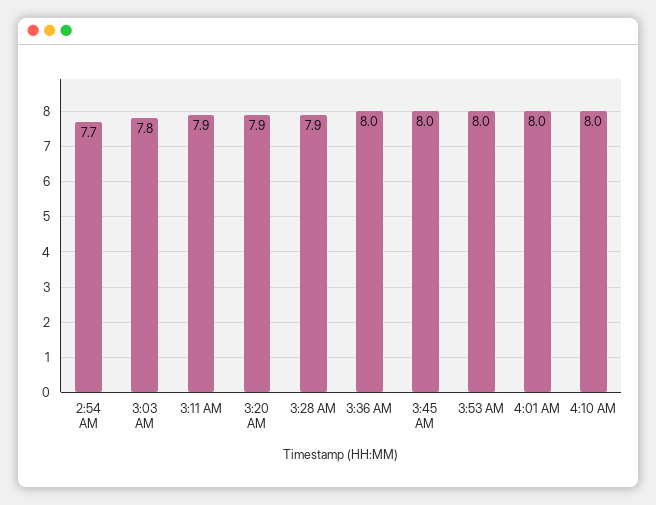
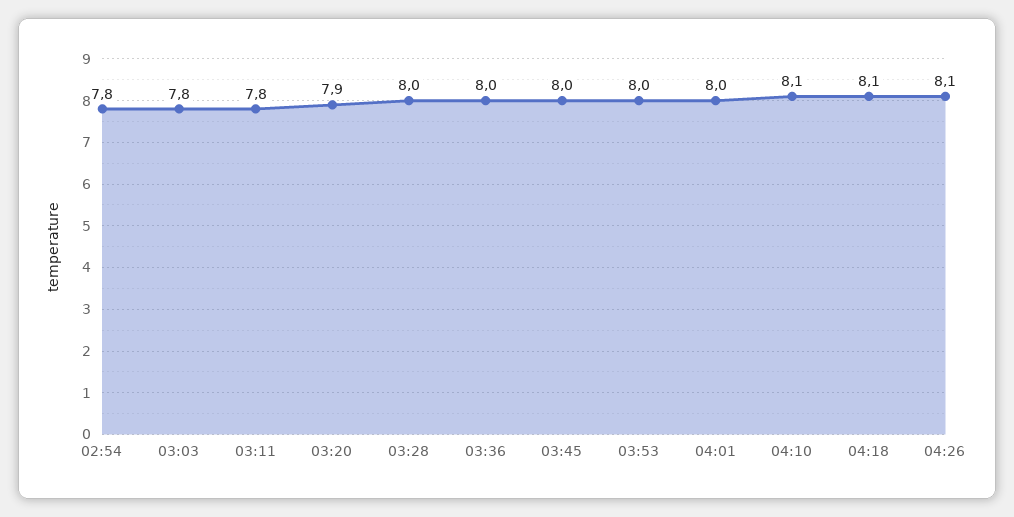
2:54 AM: 7.7 -> 7.8
3:11 AM: 7.9 -> 7.8
3:28 AM: 7.9 -> 8
4:10 AM: 8 -> 8.1
04:18: none -> 8.1
04:26: none -> 8.1

